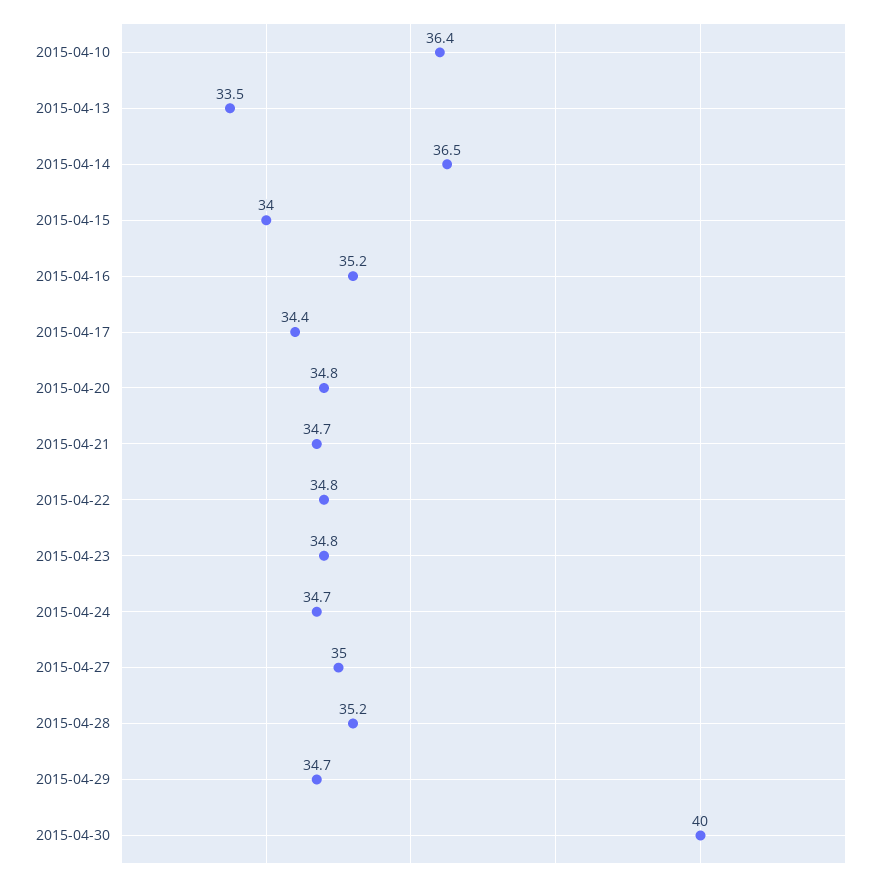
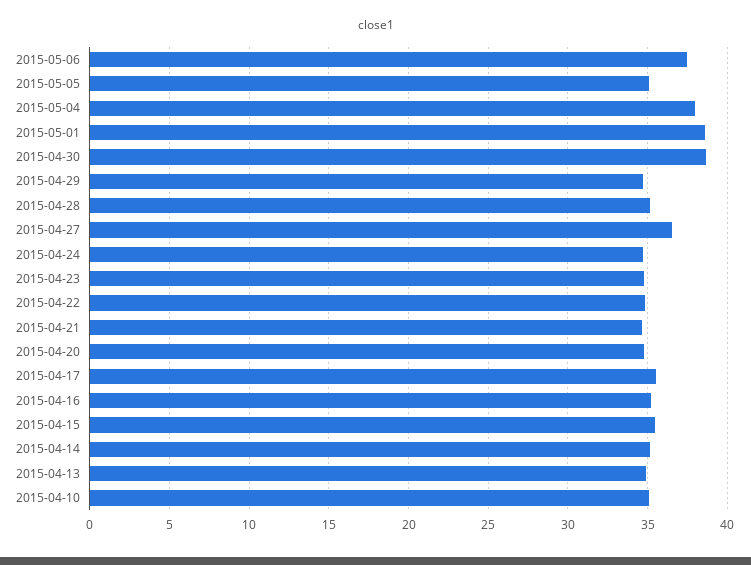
2015-04-10: 36.4 -> 35
2015-04-13: 33.5 -> 35
2015-04-14: 36.5 -> 35
2015-04-15: 34 -> 35.5
2015-04-17: 34.4 -> 35.5
2015-04-27: 35 -> 36.5
2015-04-30: 40 -> 38.5
2015-05-06: none -> 37.5
2015-05-05: none -> 35
2015-05-04: none -> 38
2015-05-01: none -> 38.5

